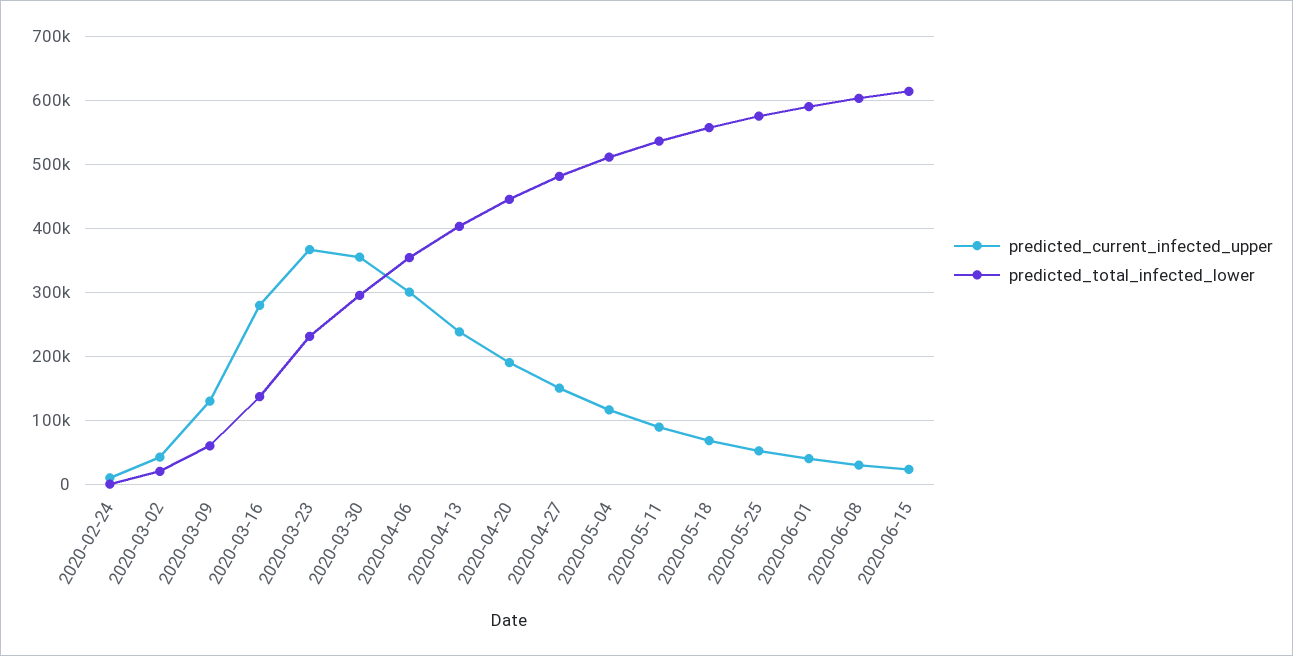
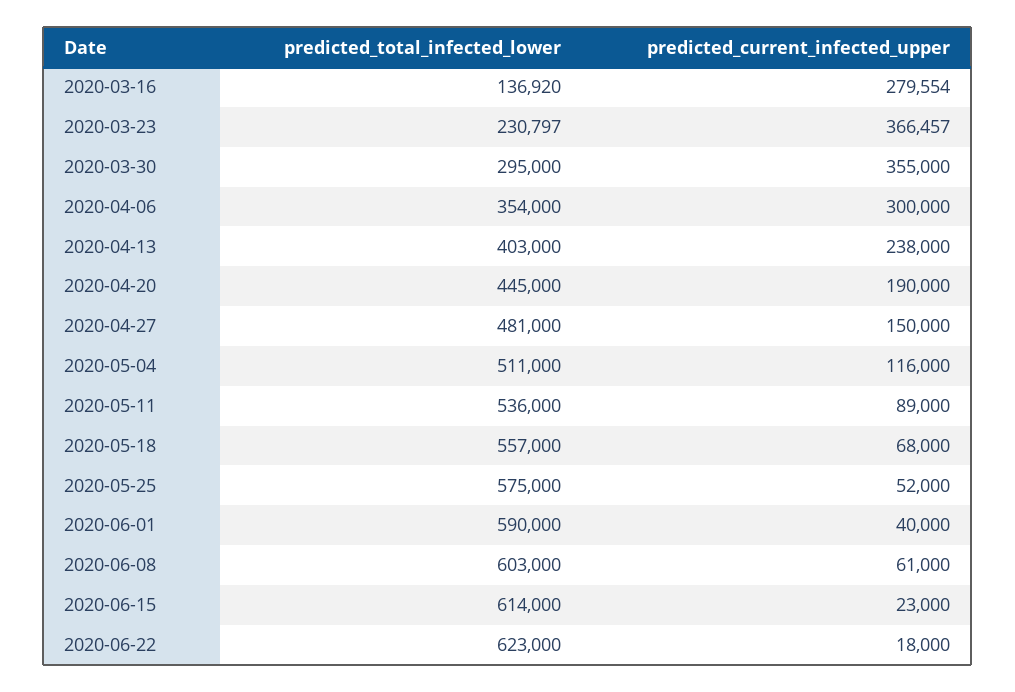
predicted_current_infected_upper, 2020-02-24: 10000 -> none
predicted_total_infected_lower, 2020-02-24: 0 -> none
predicted_current_infected_upper, 2020-03-02: 40000 -> none
predicted_total_infected_lower, 2020-03-02: 20000 -> none
predicted_current_infected_upper, 2020-03-09: 130000 -> none
predicted_total_infected_lower, 2020-03-09: 60000 -> none
predicted_current_infected_upper, 2020-06-08: 30000 -> 61000
predicted_total_infected_lower, 2020-06-22: none -> 623000
predicted_current_infected_upper, 2020-06-22: none -> 18000

